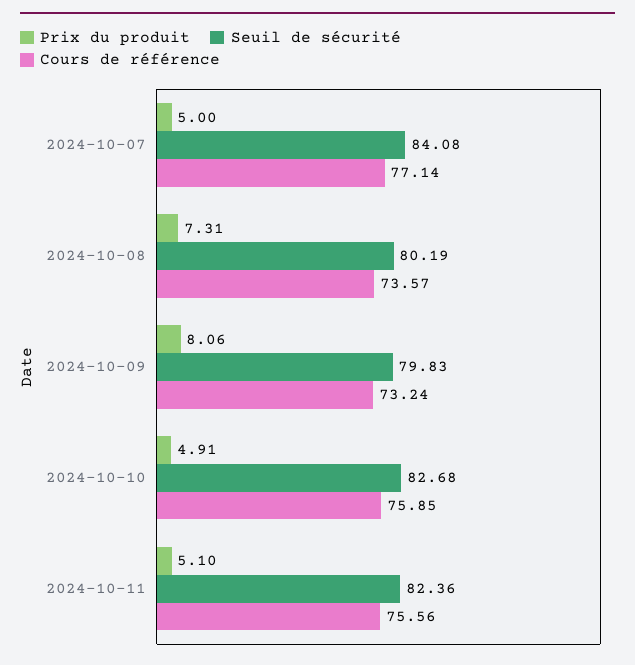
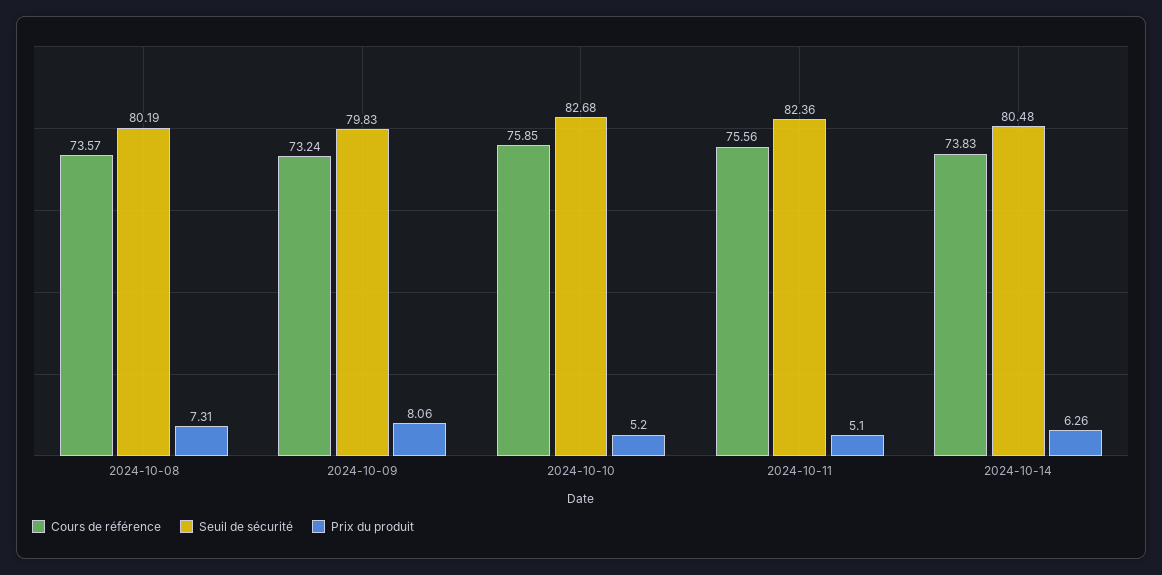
Prix du produit, 2024-10-07: 5 -> none
Seuil de sécurité, 2024-10-07: 84.08 -> none
Cours de référence, 2024-10-07: 77.14 -> none
Prix du produit, 2024-10-10: 4.91 -> 5.2
Cours de référence, 2024-10-14: none -> 73.83
Seuil de sécurité, 2024-10-14: none -> 80.48
Prix du produit, 2024-10-14: none -> 6.26

